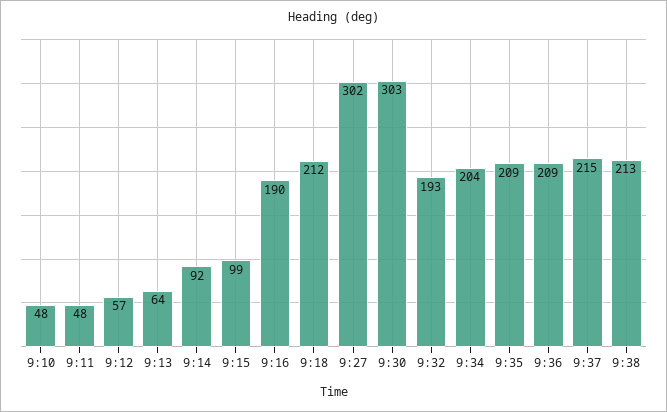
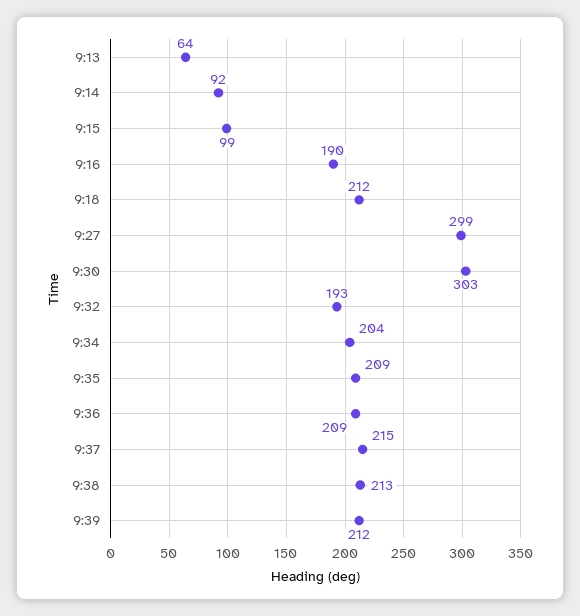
9:10: 48 -> none
9:11: 48 -> none
9:12: 57 -> none
9:27: 302 -> 299
9:39: none -> 212

